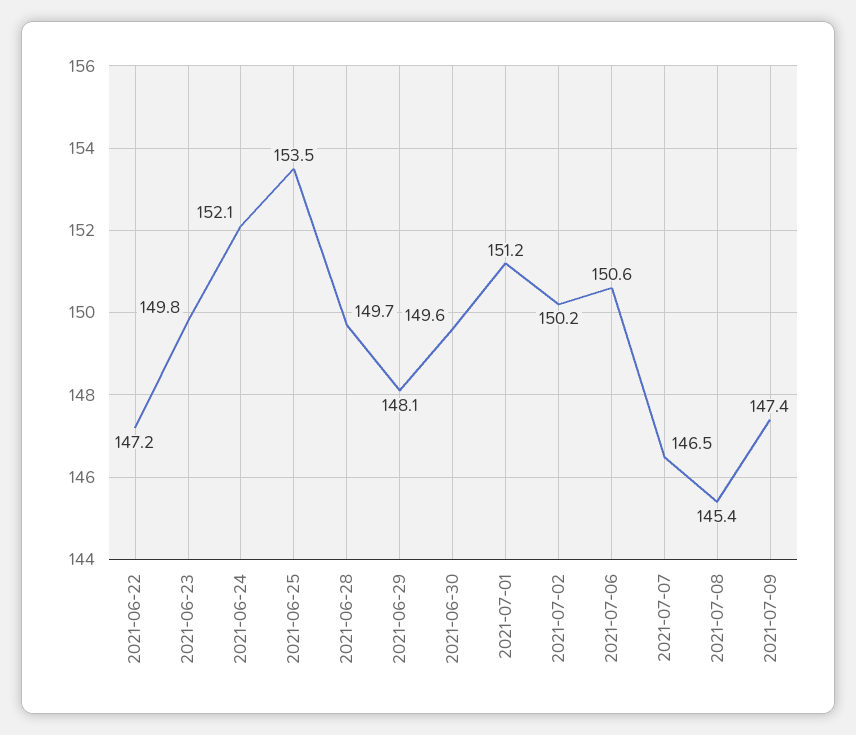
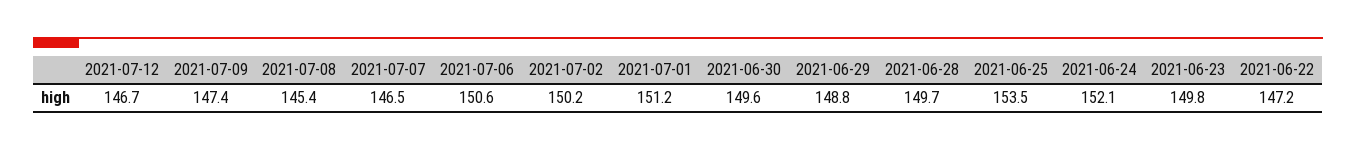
2021-06-29: 148.1 -> 148.8
2021-07-12: none -> 146.7

